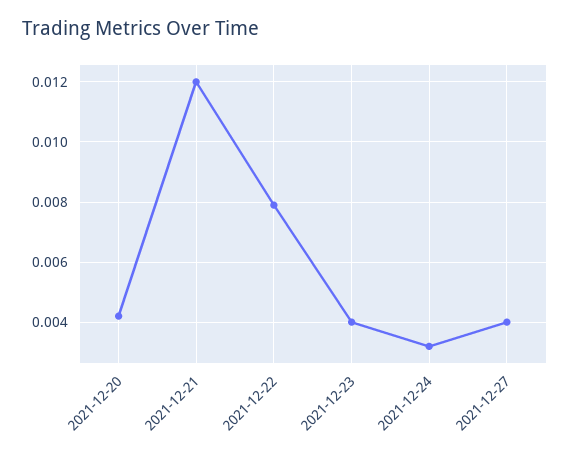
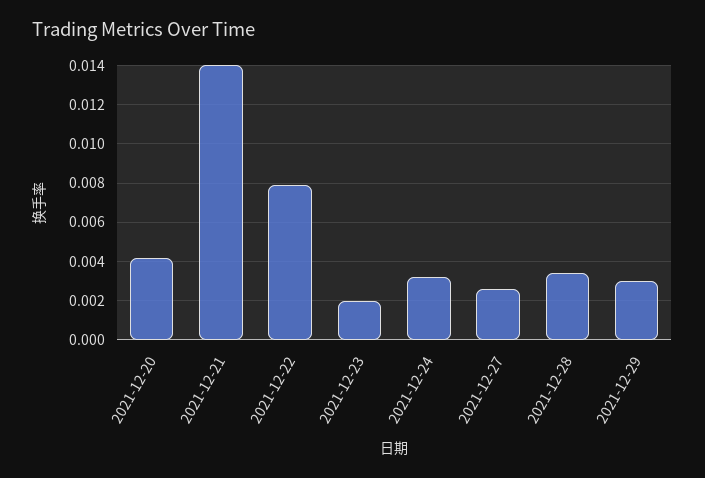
2021-12-21: 0.012 -> 0.014
2021-12-23: 0.004 -> 0.002
2021-12-27: 0.004 -> 0.0025
2021-12-28: none -> 0.0035
2021-12-29: none -> 0.003

